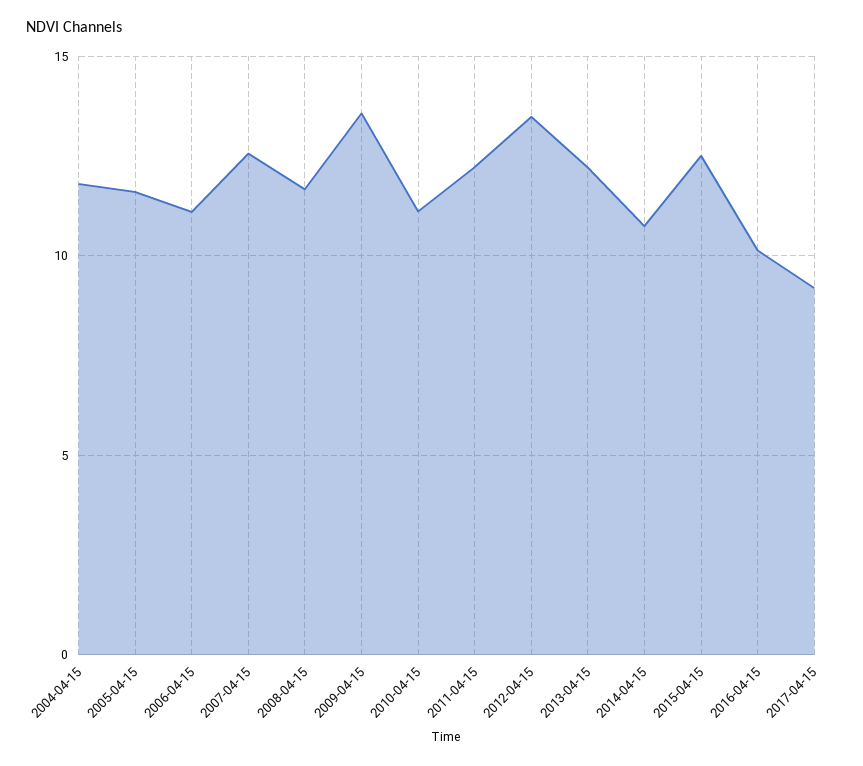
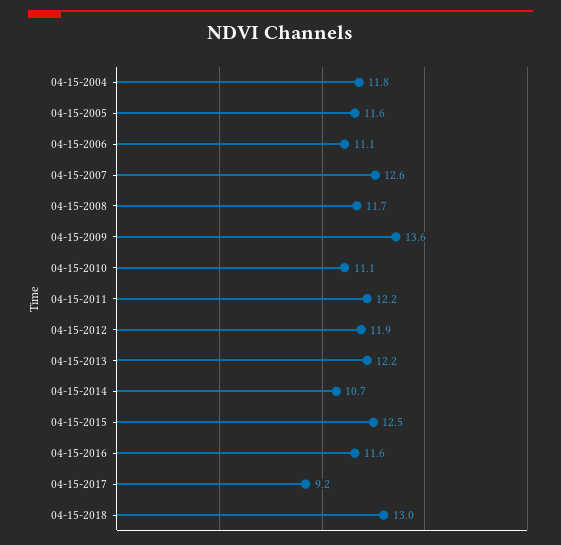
2012-04-15: 13.5 -> 11.9
2016-04-15: 10 -> 11.6
04-15-2018: none -> 13

